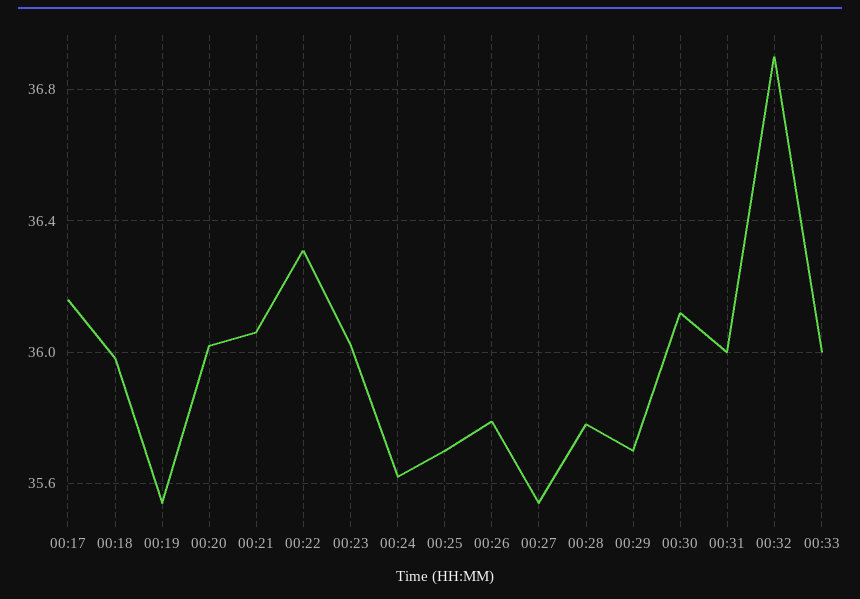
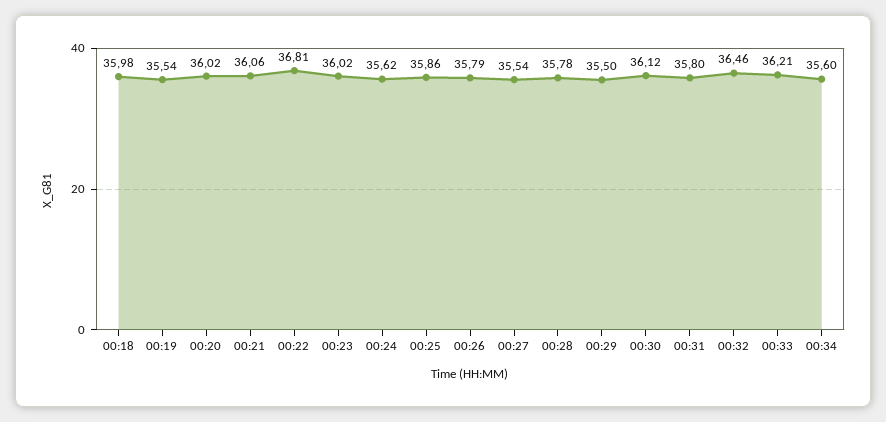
00:17: 36.15 -> none
00:22: 36.3 -> 36.81
00:25: 35.7 -> 35.86
00:29: 35.7 -> 35.5
00:31: 36 -> 35.8
00:32: 36.9 -> 36.46
00:33: 36 -> 36.21
00:34: none -> 35.6

